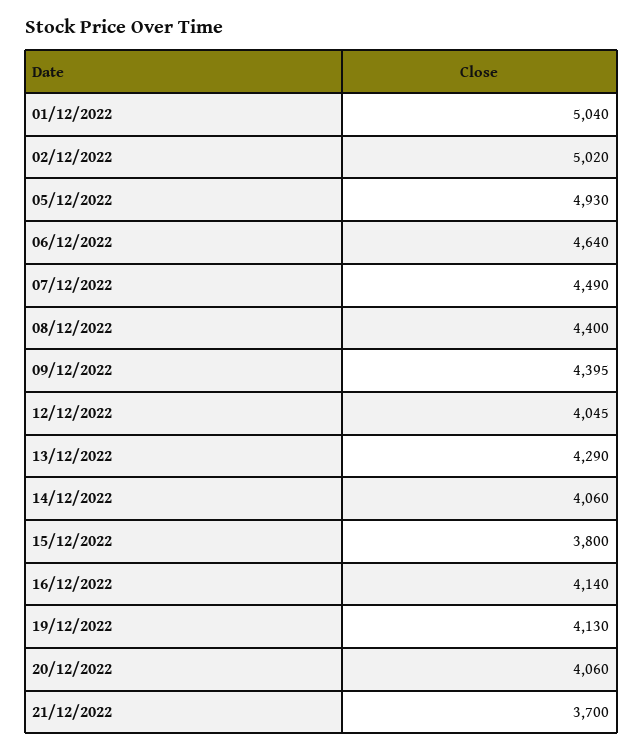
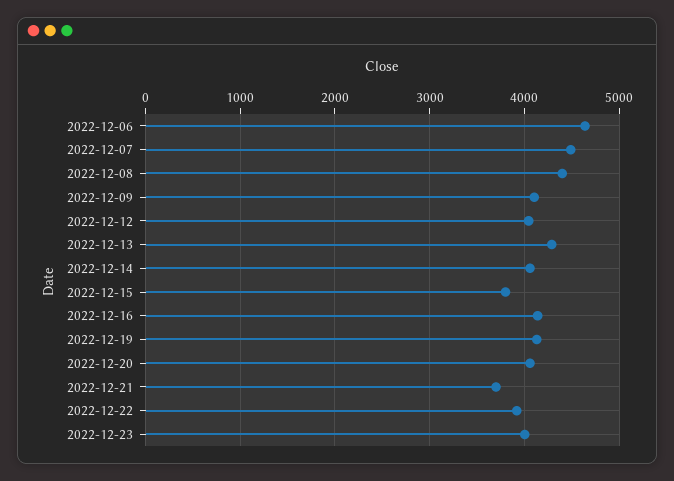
01/12/2022: 5040 -> none
02/12/2022: 5020 -> none
05/12/2022: 4930 -> none
09/12/2022: 4395 -> 4100
2022-12-22: none -> 3900
2022-12-23: none -> 4000

